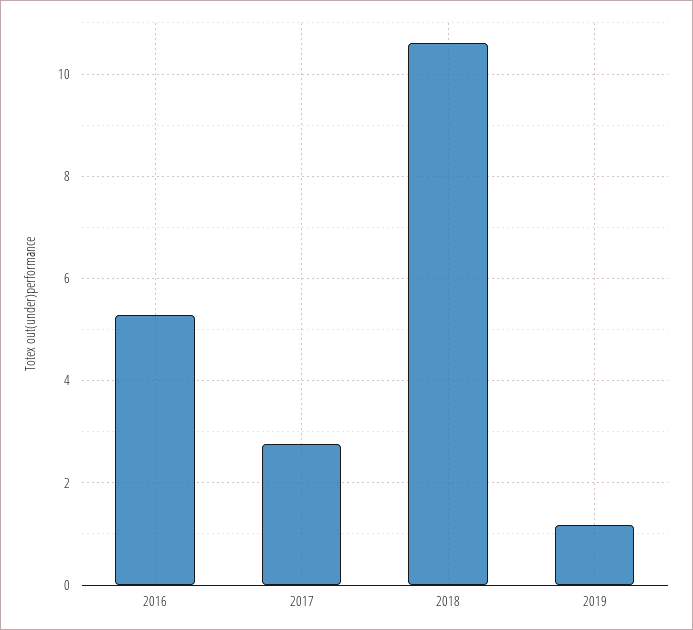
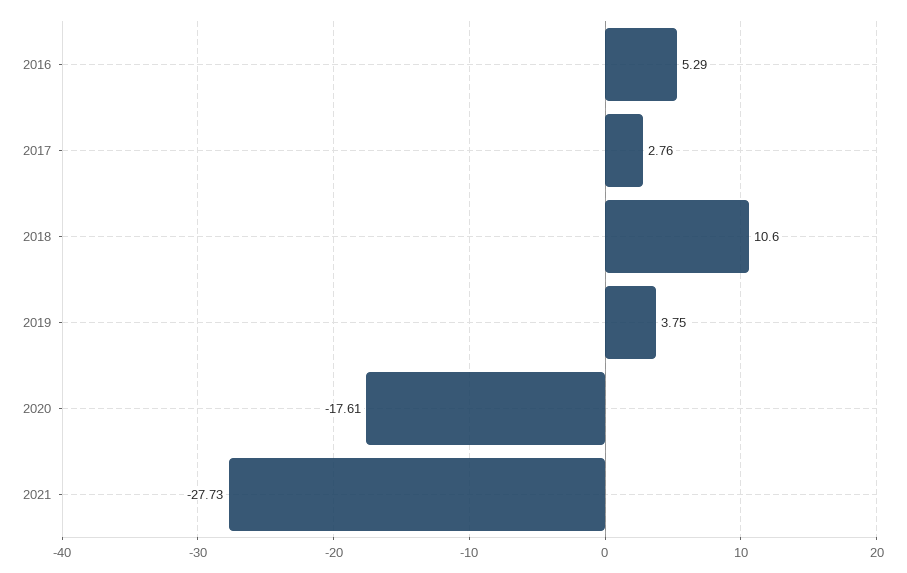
2019: 1.2 -> 3.75
2020: none -> -17.61
2021: none -> -27.73

